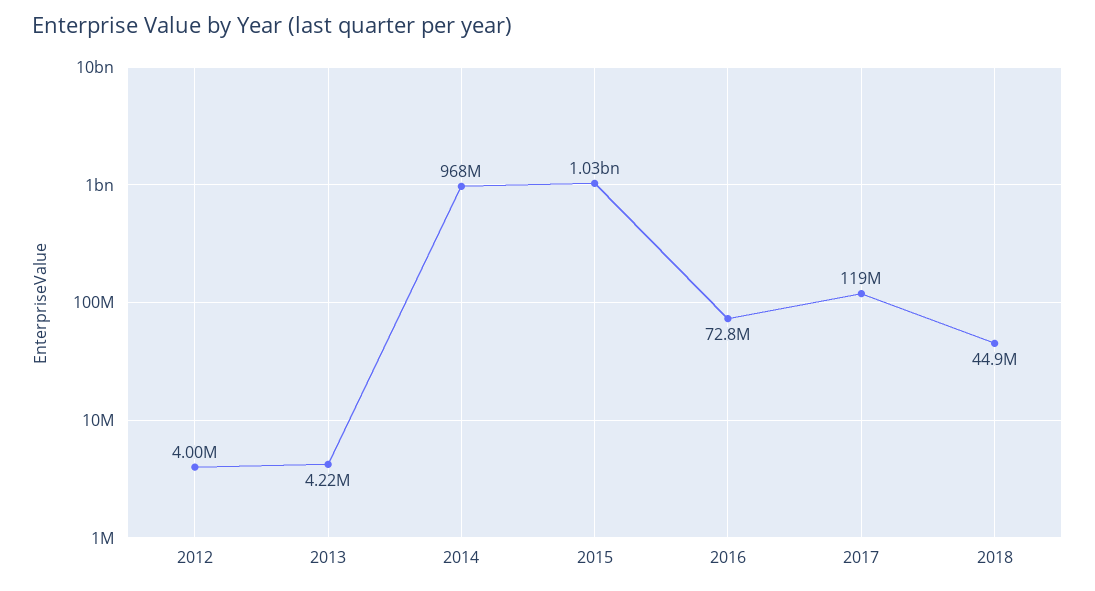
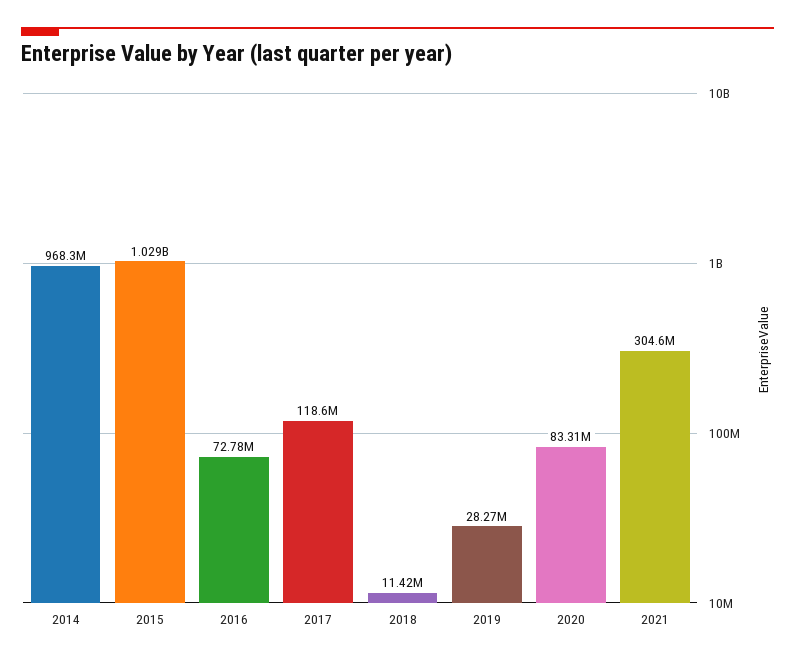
2012: 4000000 -> none
2013: 4220000 -> none
2018: 44900000 -> 11420000
2019: none -> 28270000
2020: none -> 83310000
2021: none -> 304600000

